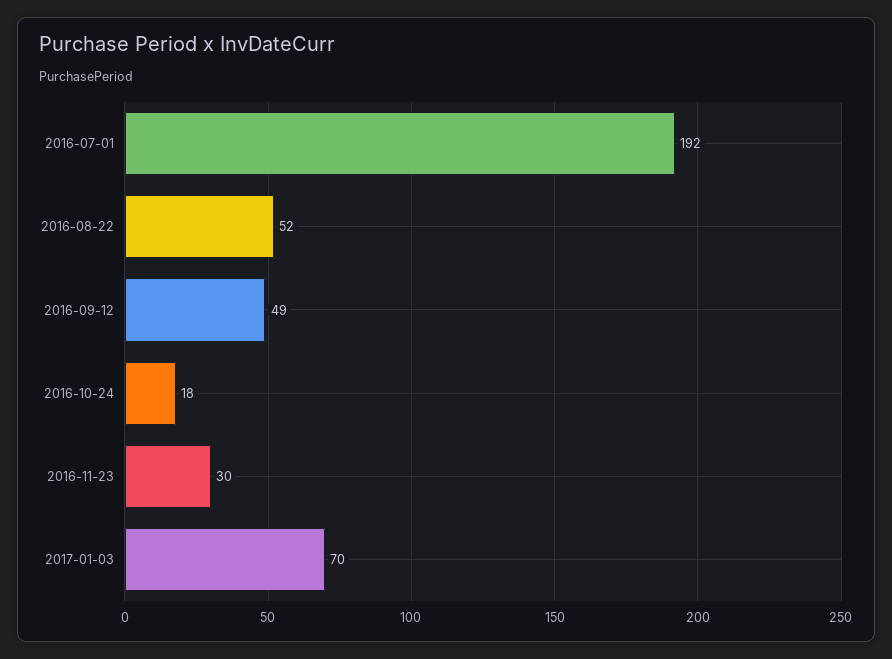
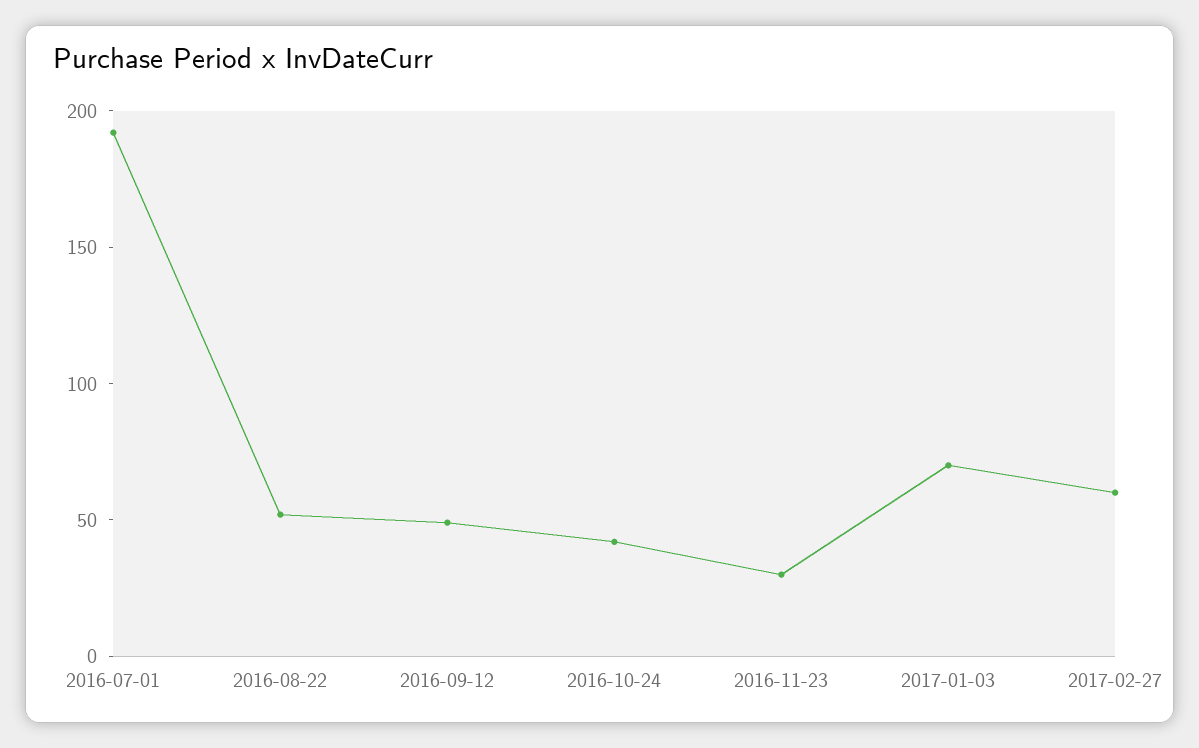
2016-10-24: 18 -> 40
2017-02-27: none -> 60

